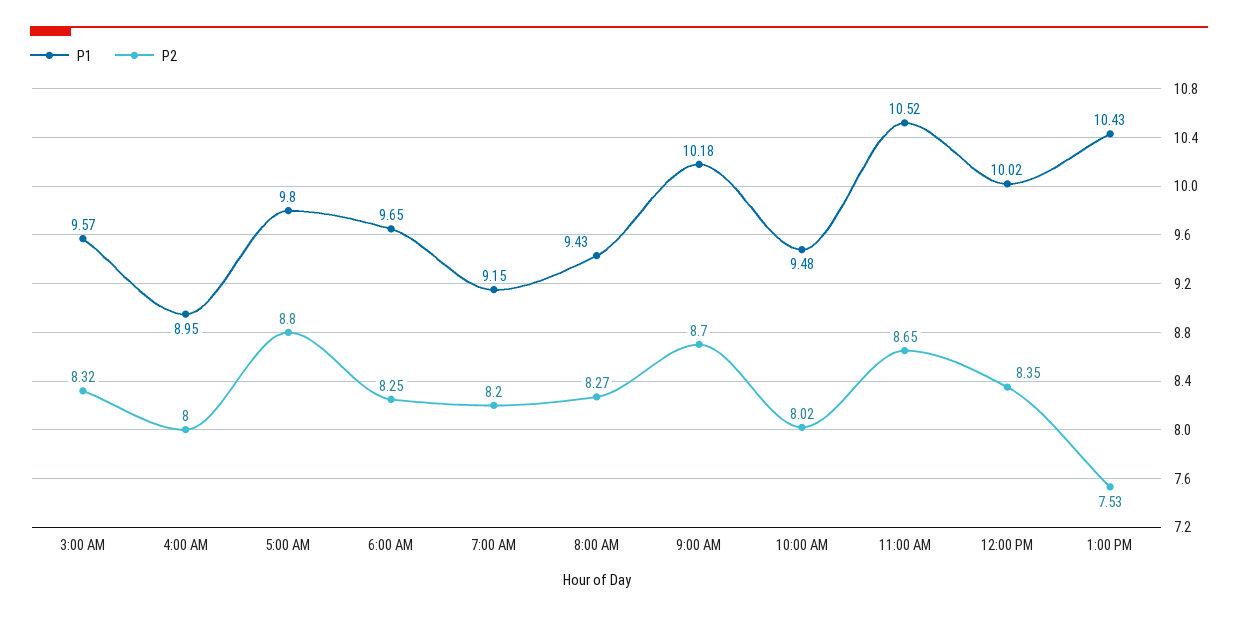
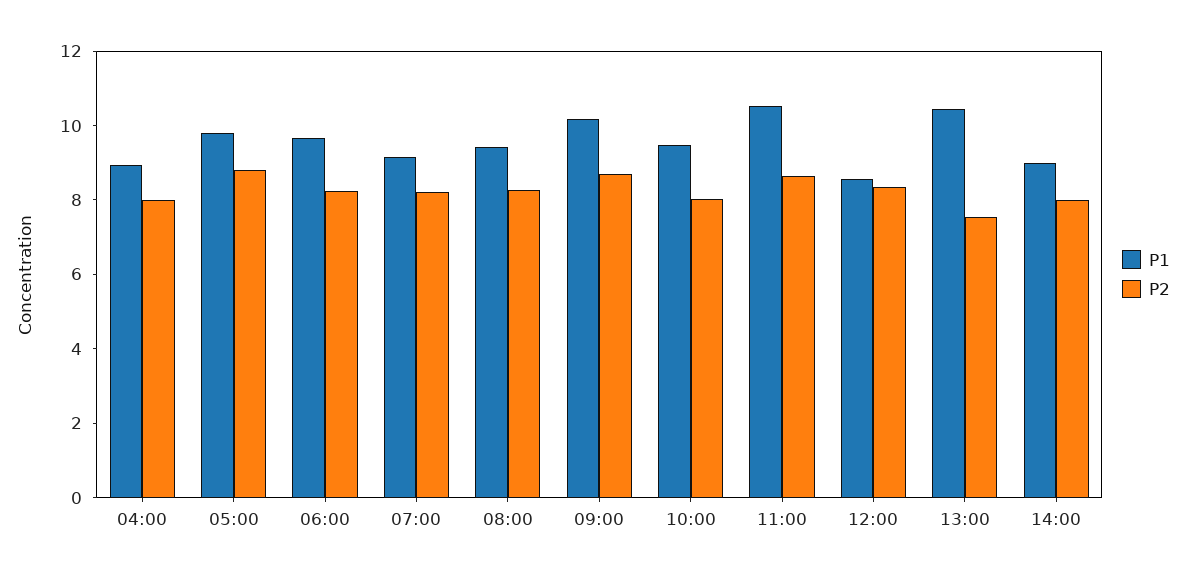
P1, 3:00 AM: 9.57 -> none
P2, 3:00 AM: 8.32 -> none
P1, 12:00 PM: 10.02 -> 8.5
P1, 14:00: none -> 9
P2, 14:00: none -> 8

